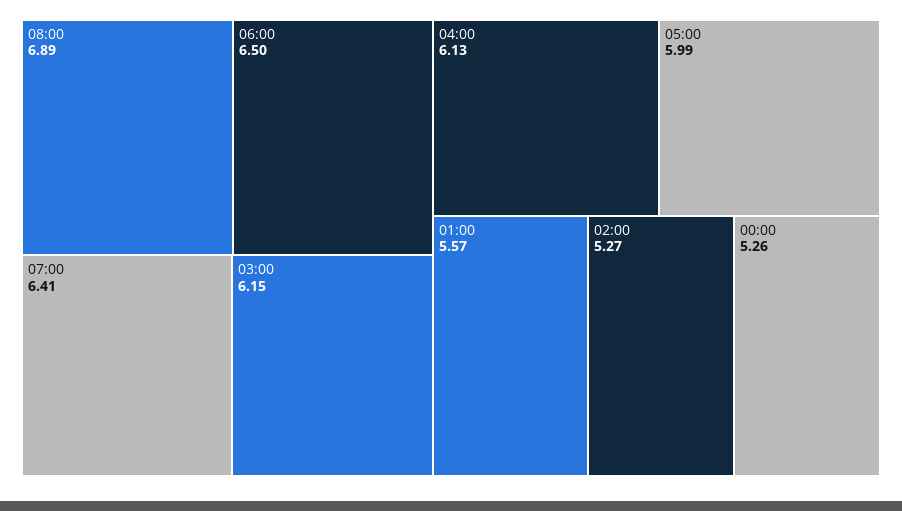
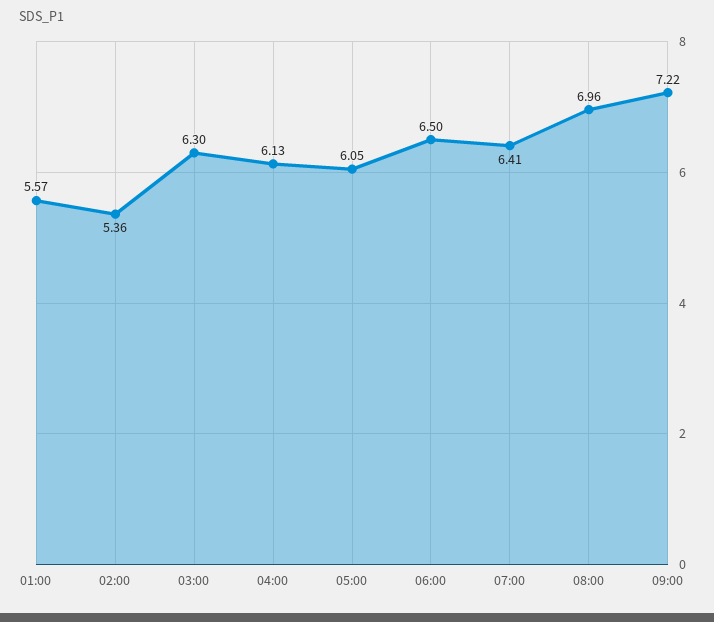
08:00: 6.89 -> 6.96
03:00: 6.15 -> 6.3
05:00: 5.99 -> 6.05
02:00: 5.27 -> 5.36
00:00: 5.26 -> none
09:00: none -> 7.22

